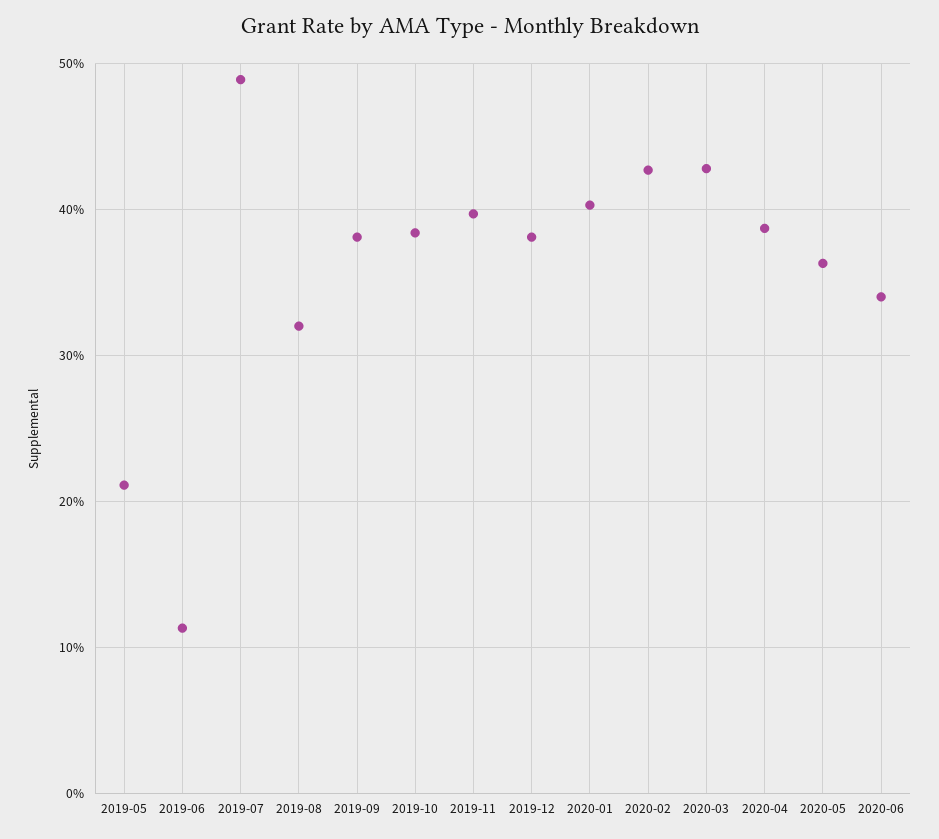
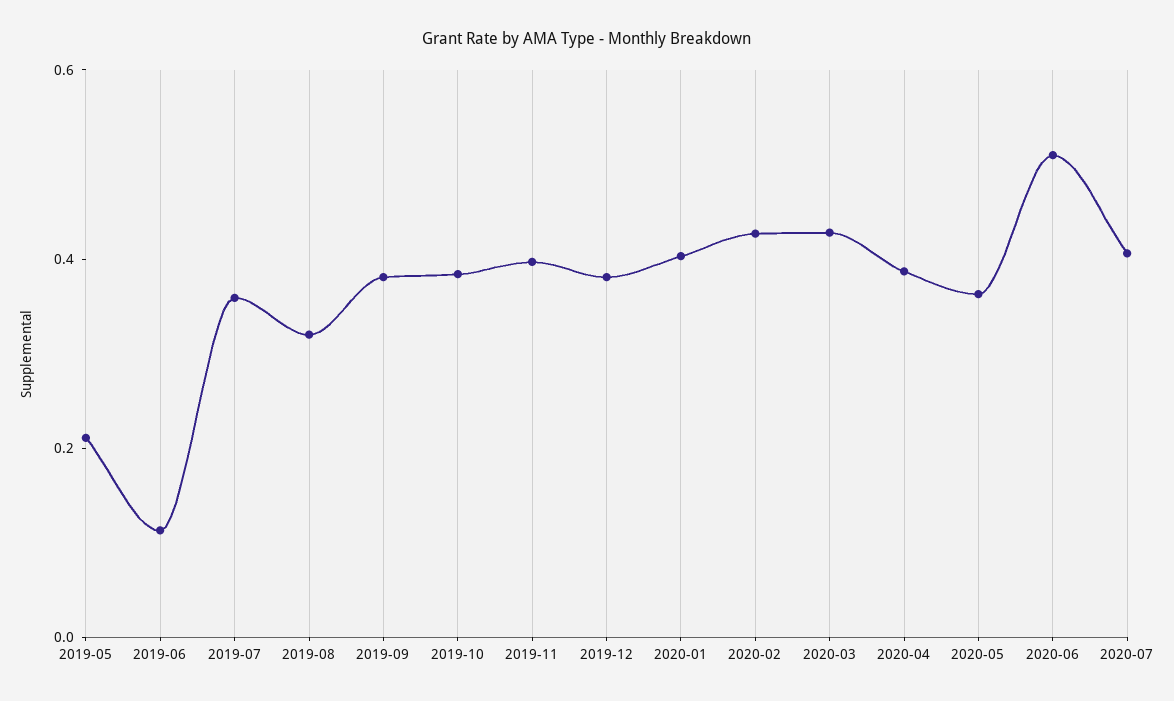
2019-07: 0.49 -> 0.35
2020-06: 0.34 -> 0.5
2020-07: none -> 0.4

